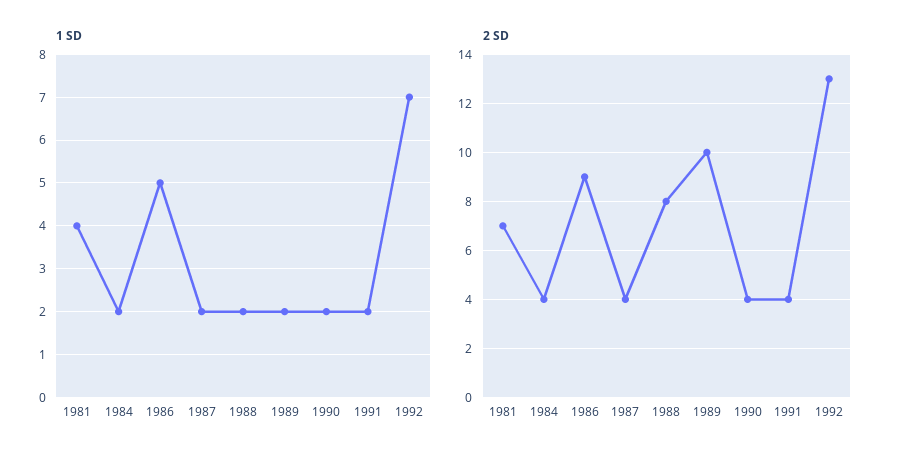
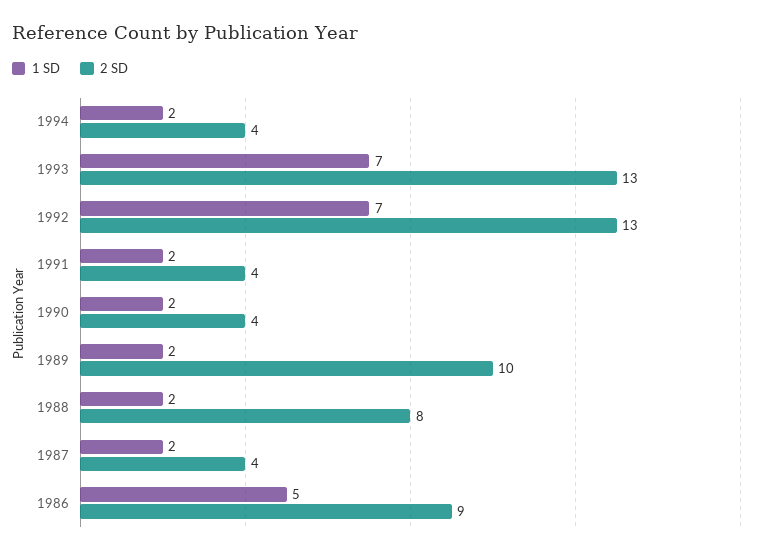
1 SD, 1981: 4 -> none
1 SD, 1984: 2 -> none
2 SD, 1981: 7 -> none
2 SD, 1984: 4 -> none
1 SD, 1994: none -> 2
2 SD, 1994: none -> 4
1 SD, 1993: none -> 7
2 SD, 1993: none -> 13

